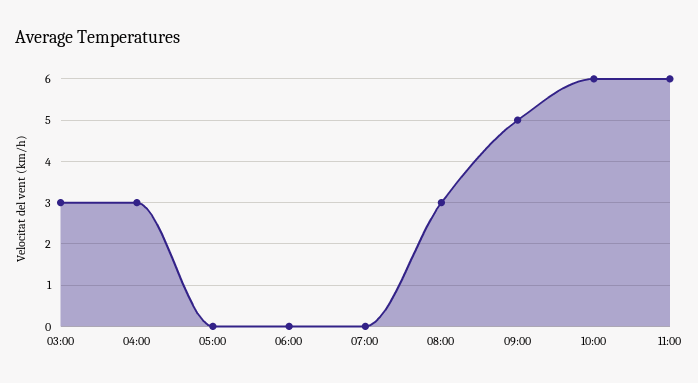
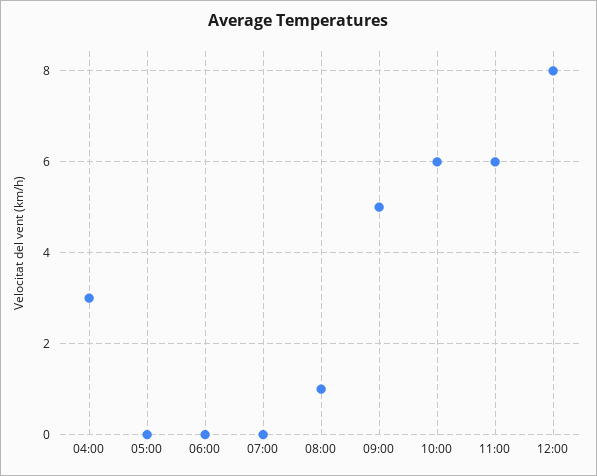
03:00: 3 -> none
08:00: 3 -> 1
12:00: none -> 8

